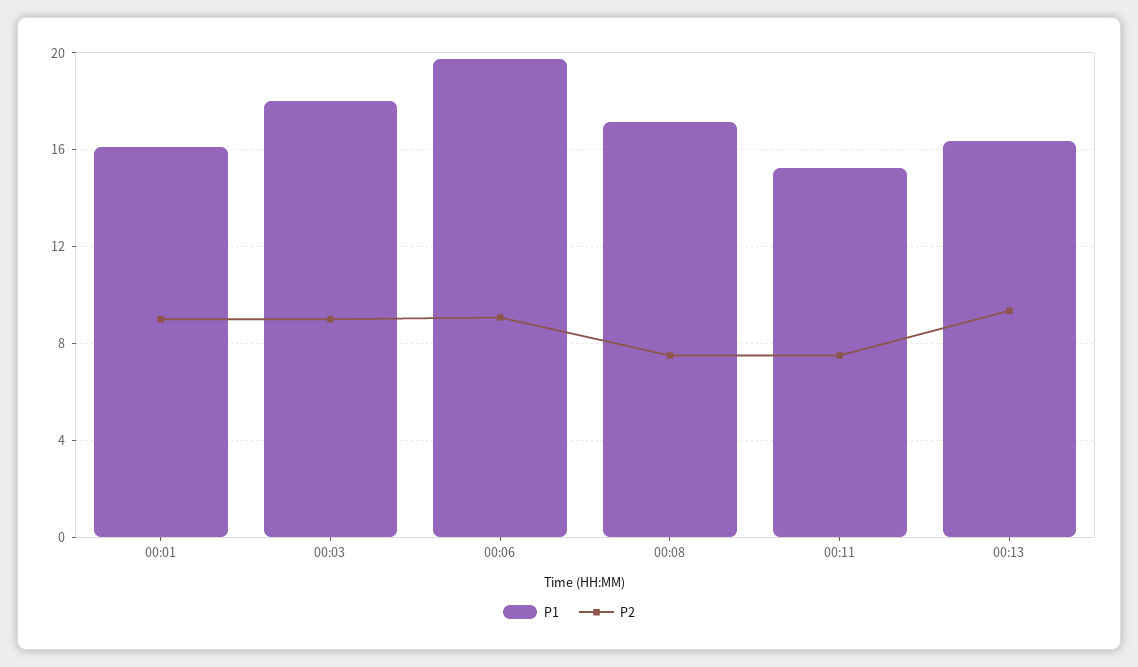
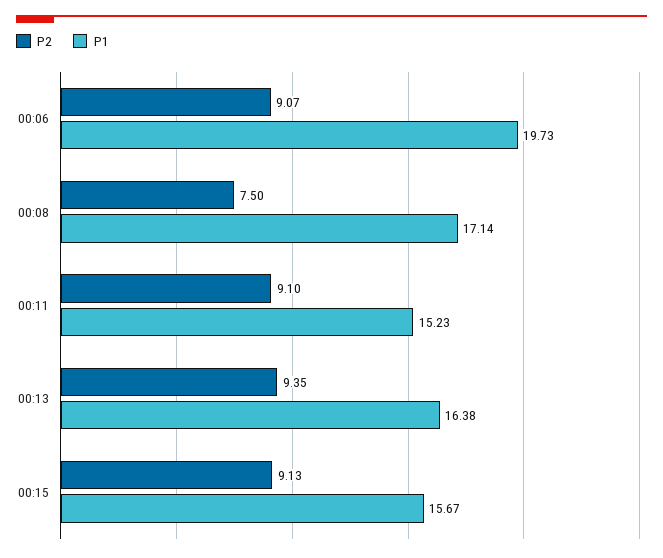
P1, 00:01: 16 -> none
P2, 00:01: 9 -> none
P1, 00:03: 18 -> none
P2, 00:03: 9 -> none
P2, 00:11: 7.5 -> 9.1
P2, 00:15: none -> 9.13
P1, 00:15: none -> 15.67

